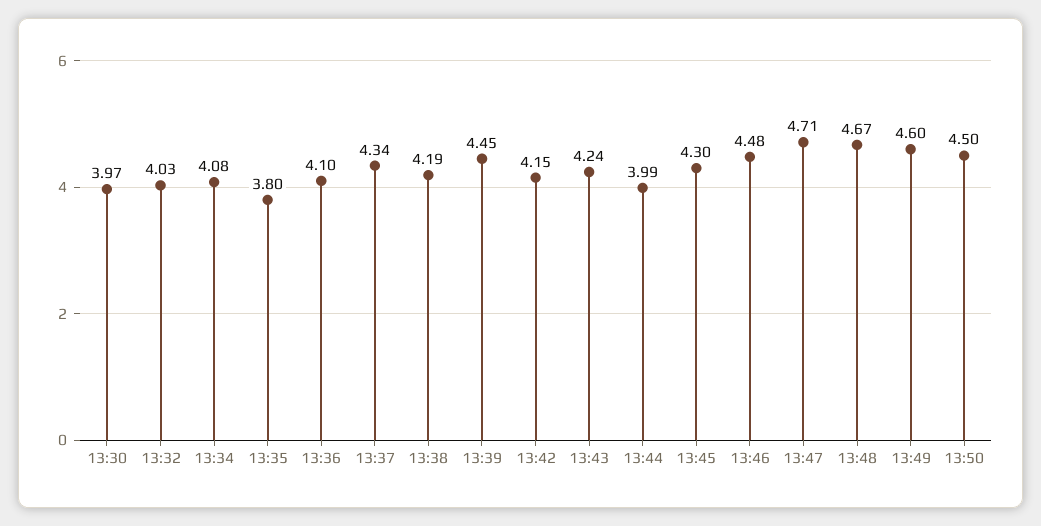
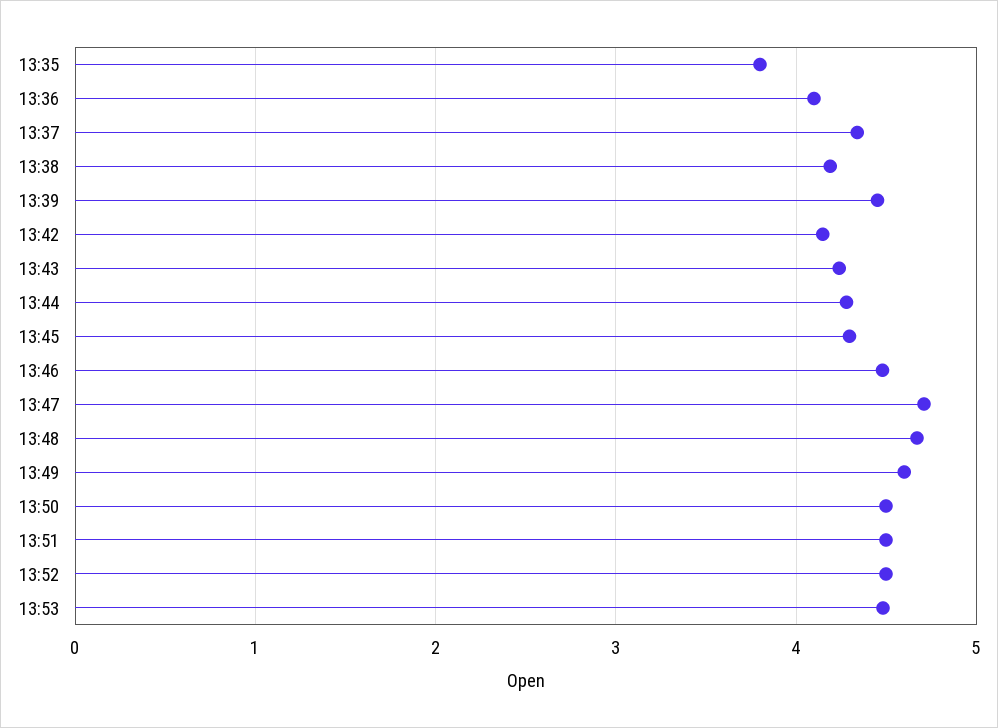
13:30: 3.97 -> none
13:32: 4.03 -> none
13:34: 4.08 -> none
13:44: 3.99 -> 4.3
13:51: none -> 4.5
13:52: none -> 4.5
13:53: none -> 4.5

